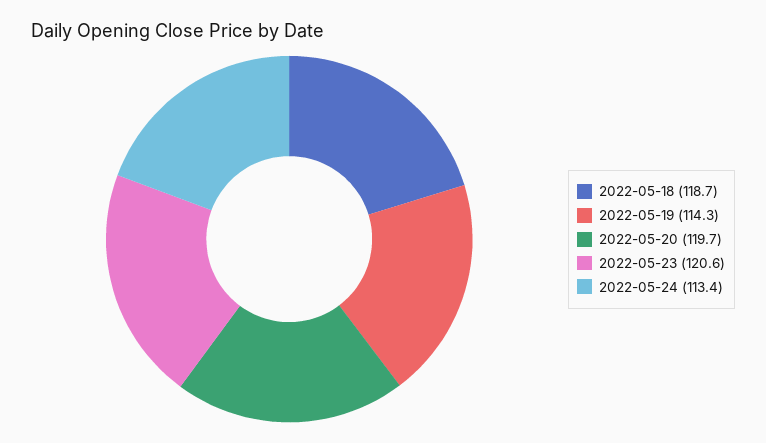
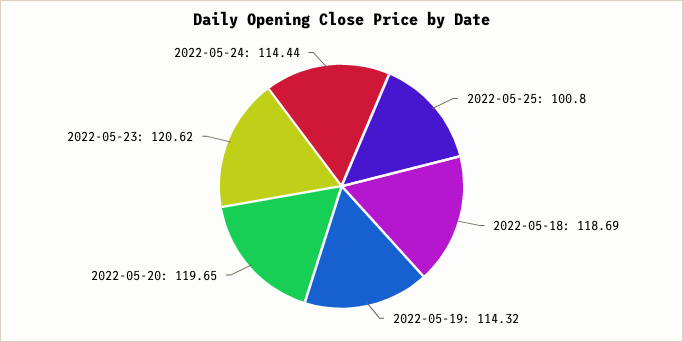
2022-05-24: 113.4 -> 114.44
2022-05-25: none -> 100.8

